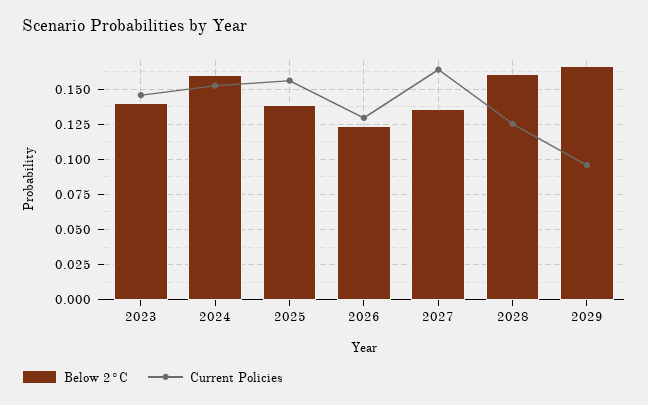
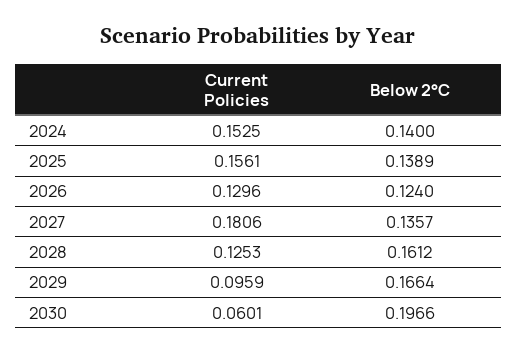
Below 2°C, 2023: 0.14 -> none
Current Policies, 2023: 0.145 -> none
Below 2°C, 2024: 0.16 -> 0.14
Current Policies, 2027: 0.165 -> 0.1806
Current Policies, 2030: none -> 0.0601
Below 2°C, 2030: none -> 0.1966

